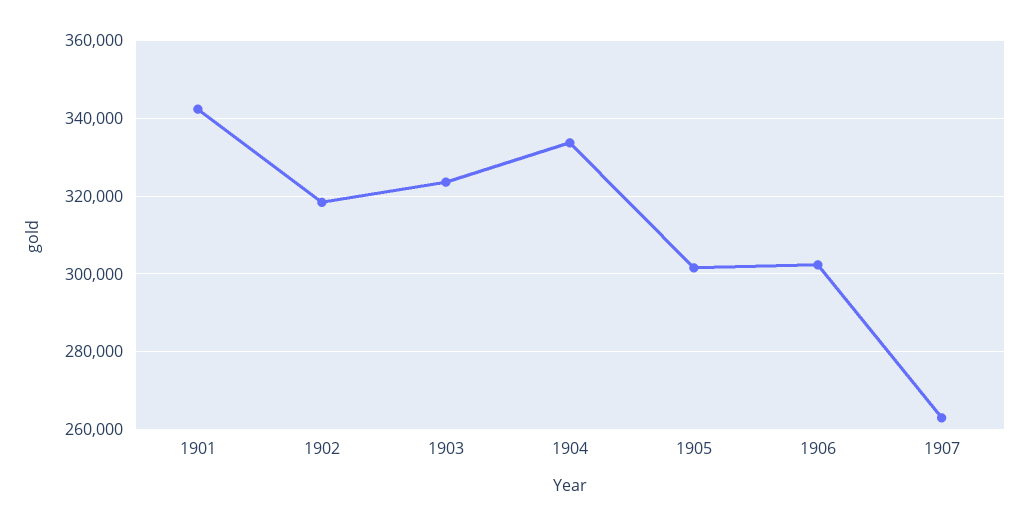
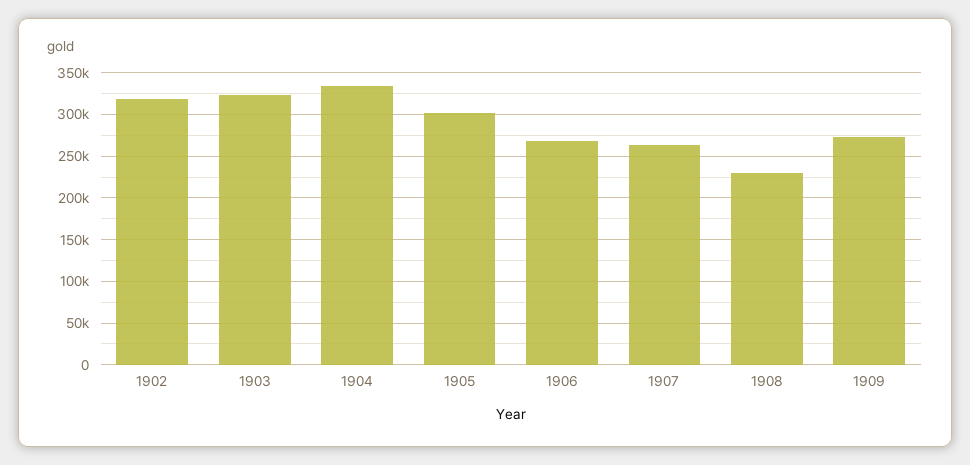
1901: 342000 -> none
1906: 302000 -> 270000
1908: none -> 230000
1909: none -> 270000

